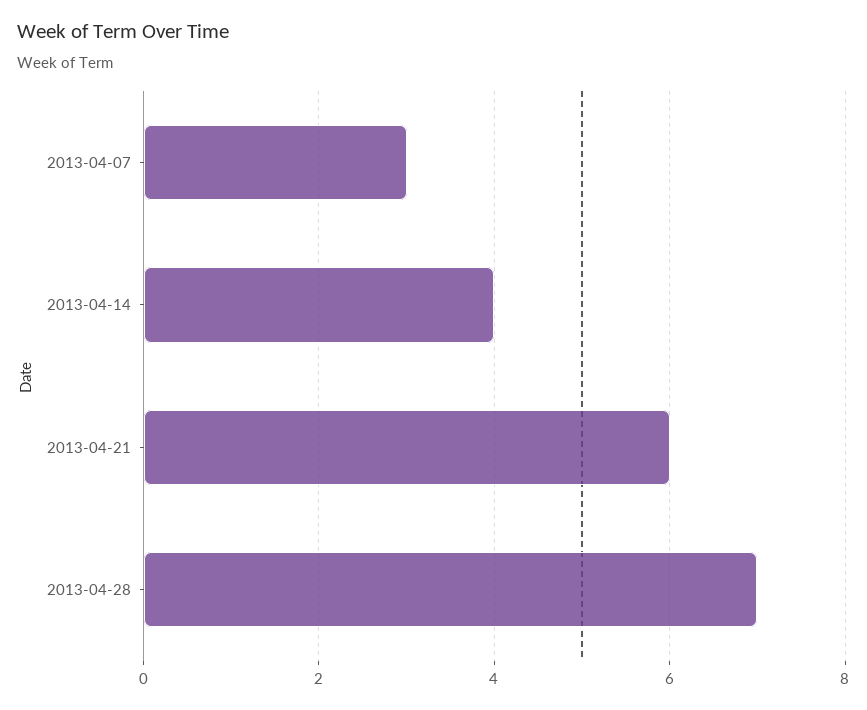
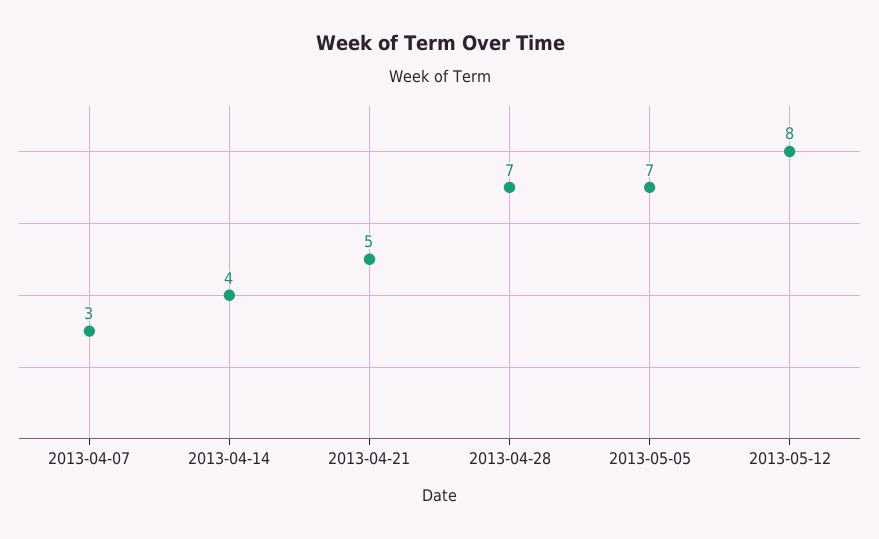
2013-04-21: 6 -> 5
2013-05-05: none -> 7
2013-05-12: none -> 8

